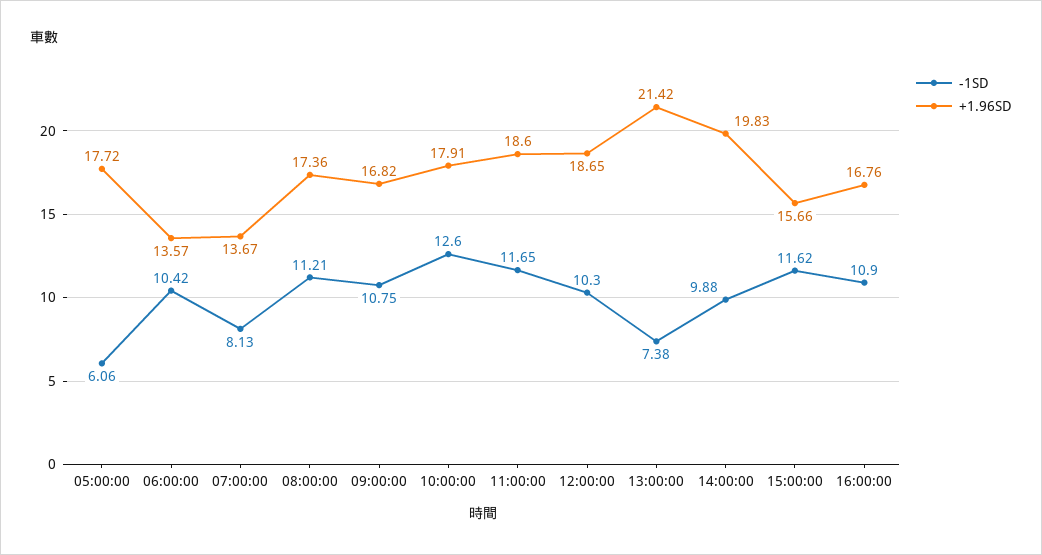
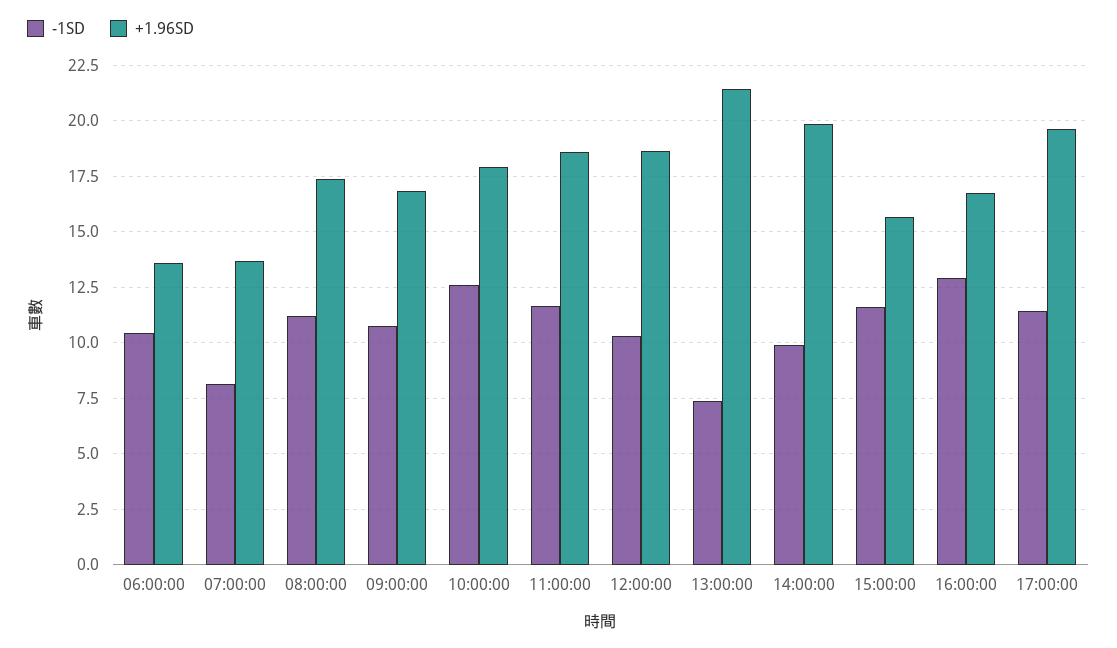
-1SD, 05:00:00: 6.06 -> none
+1.96SD, 05:00:00: 17.72 -> none
-1SD, 16:00:00: 10.9 -> 13
-1SD, 17:00:00: none -> 11.5
+1.96SD, 17:00:00: none -> 19.5

